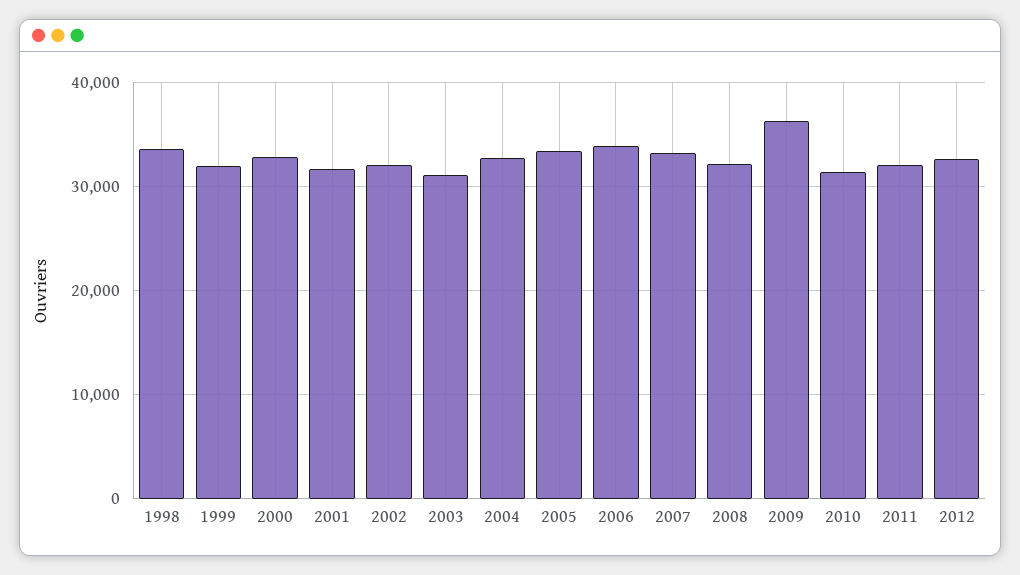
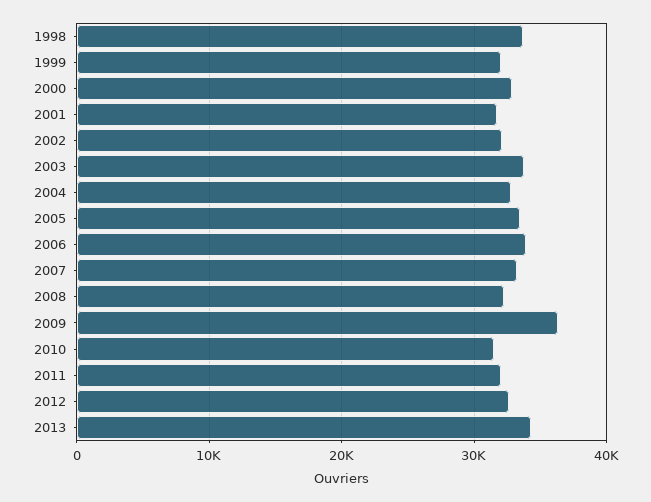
2003: 31000 -> 34000
2013: none -> 34000

